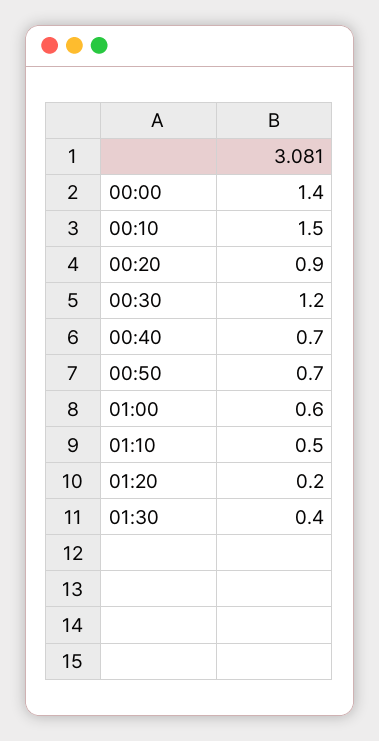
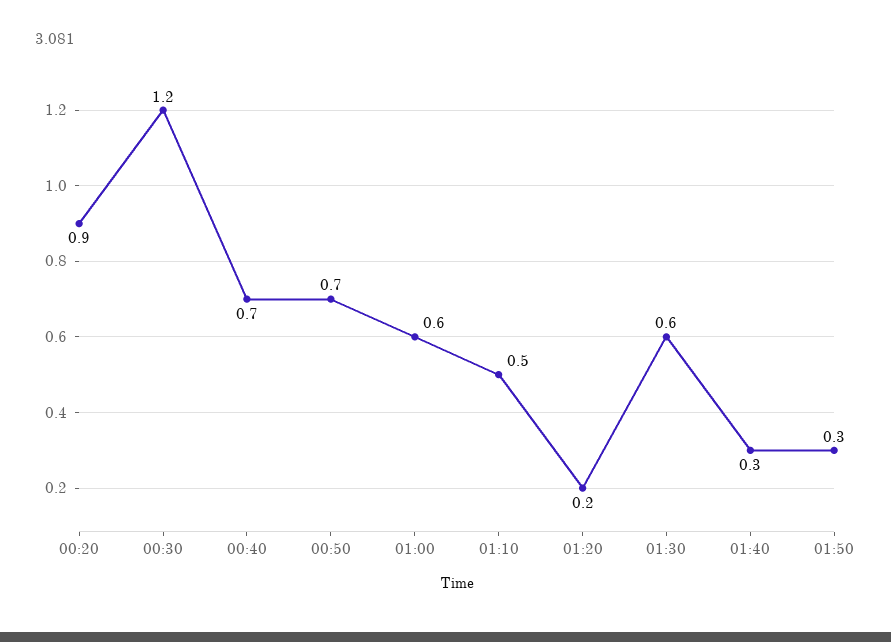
00:00: 1.4 -> none
00:10: 1.5 -> none
01:30: 0.4 -> 0.6
01:40: none -> 0.3
01:50: none -> 0.3

